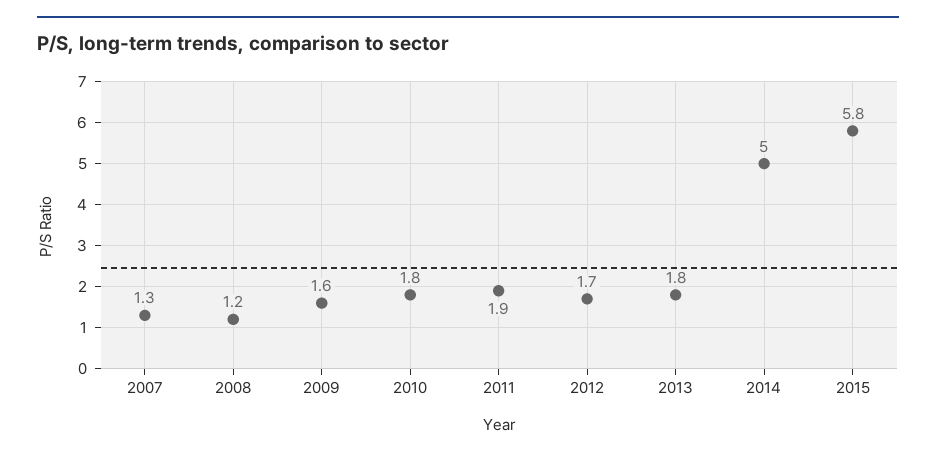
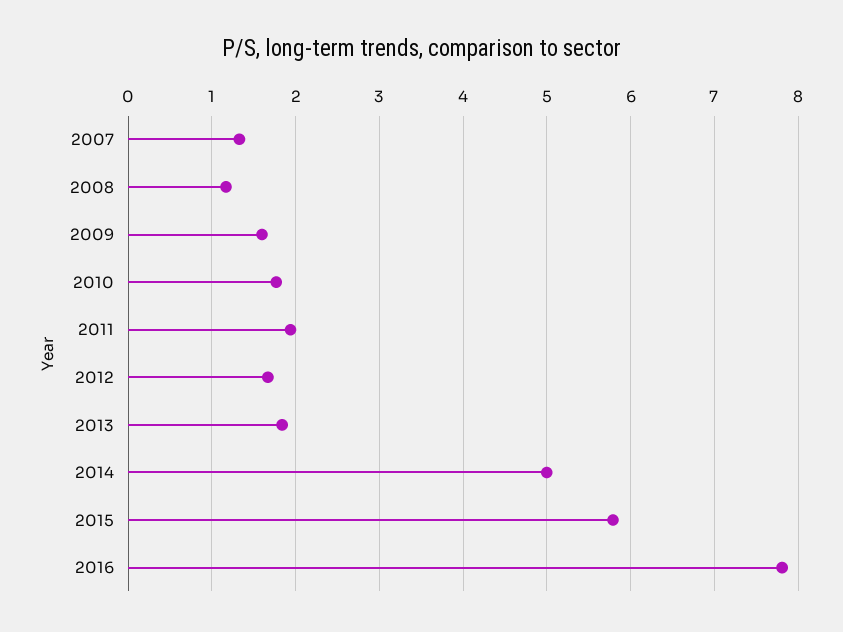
2016: none -> 7.8

